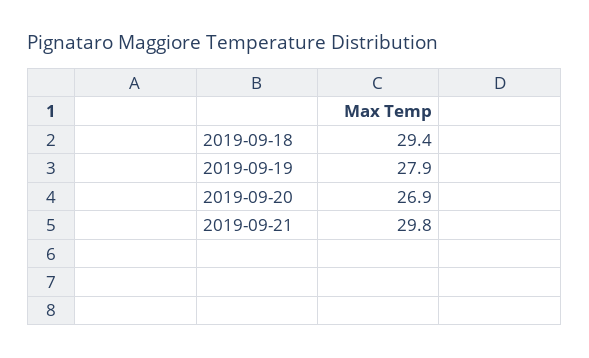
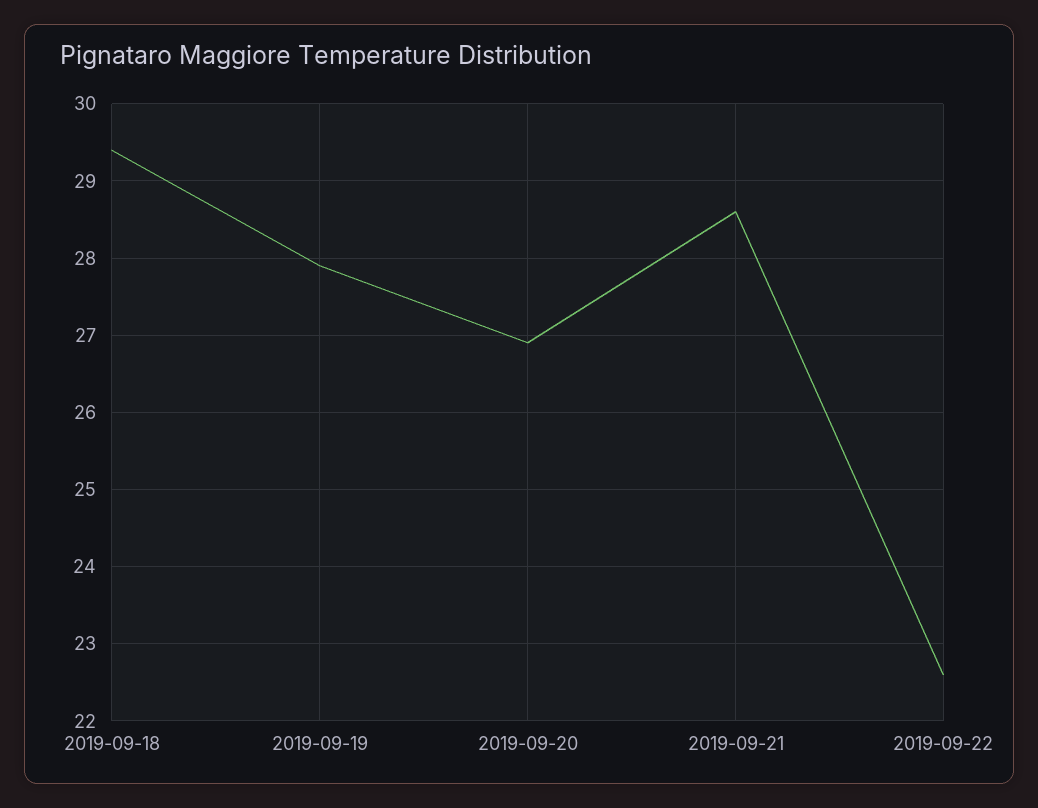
2019-09-21: 29.8 -> 28.6
2019-09-22: none -> 22.6

